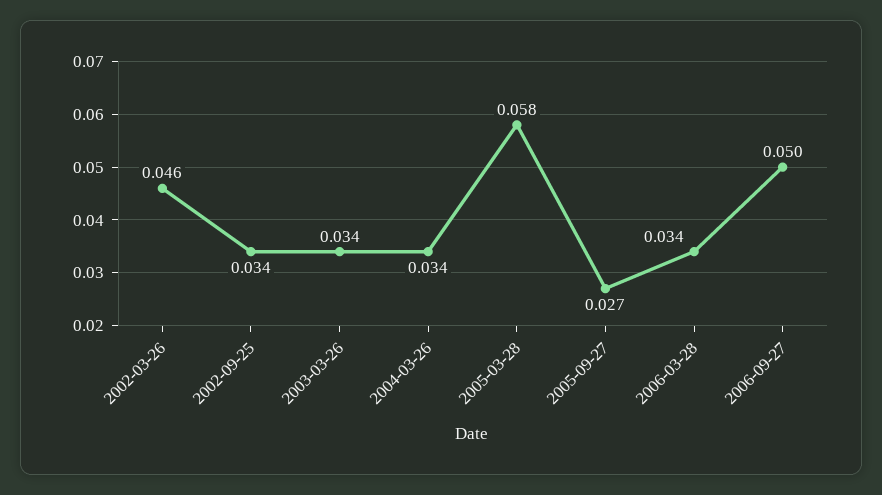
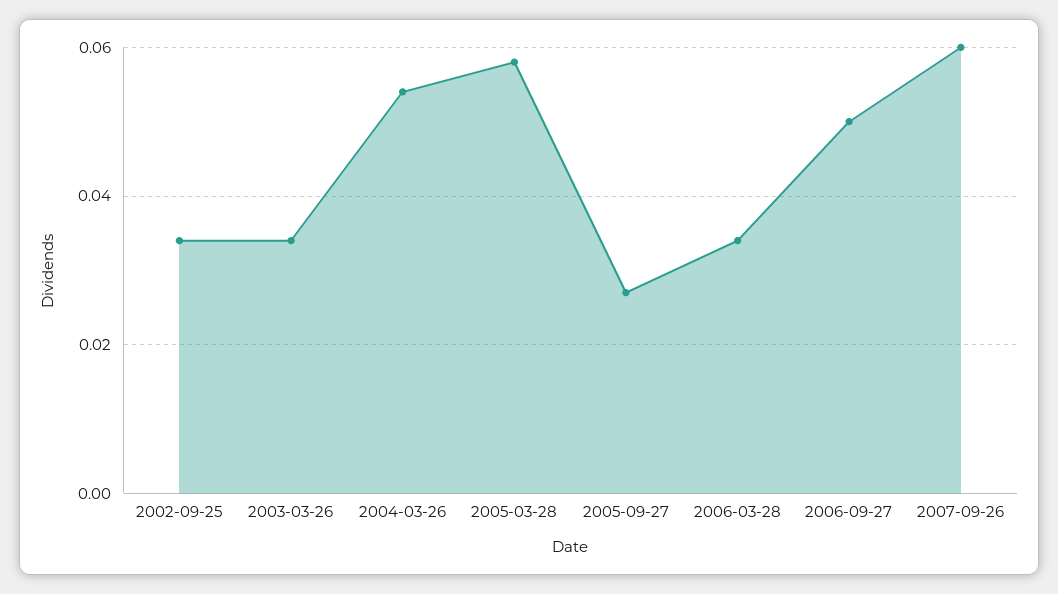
2002-03-26: 0.046 -> none
2004-03-26: 0.034 -> 0.055
2007-09-26: none -> 0.06

